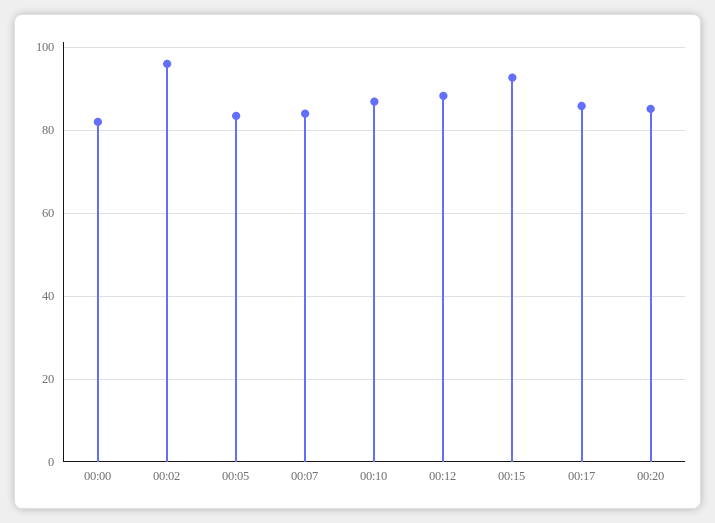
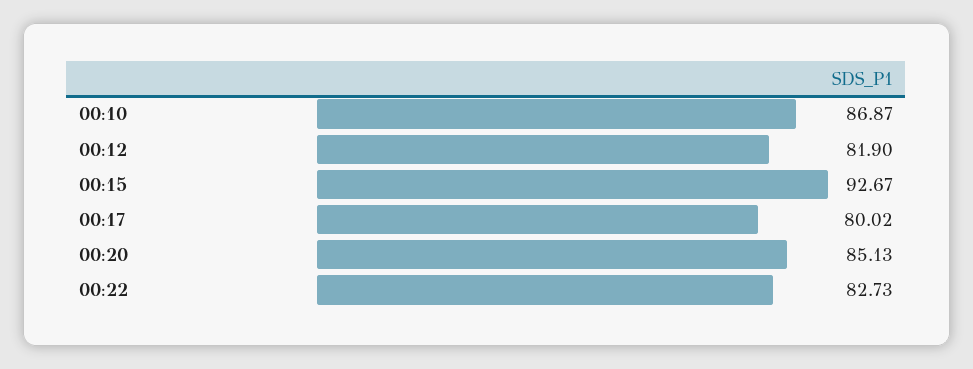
00:00: 82 -> none
00:02: 96 -> none
00:05: 84 -> none
00:07: 84 -> none
00:12: 88 -> 81.9
00:17: 86 -> 80.02
00:22: none -> 82.73

